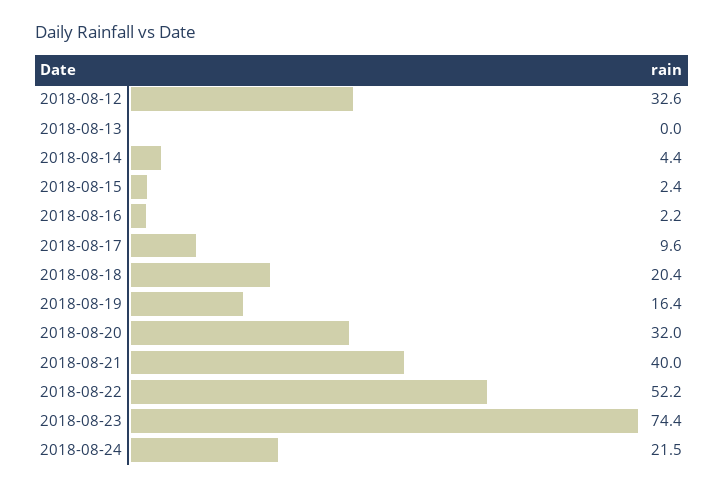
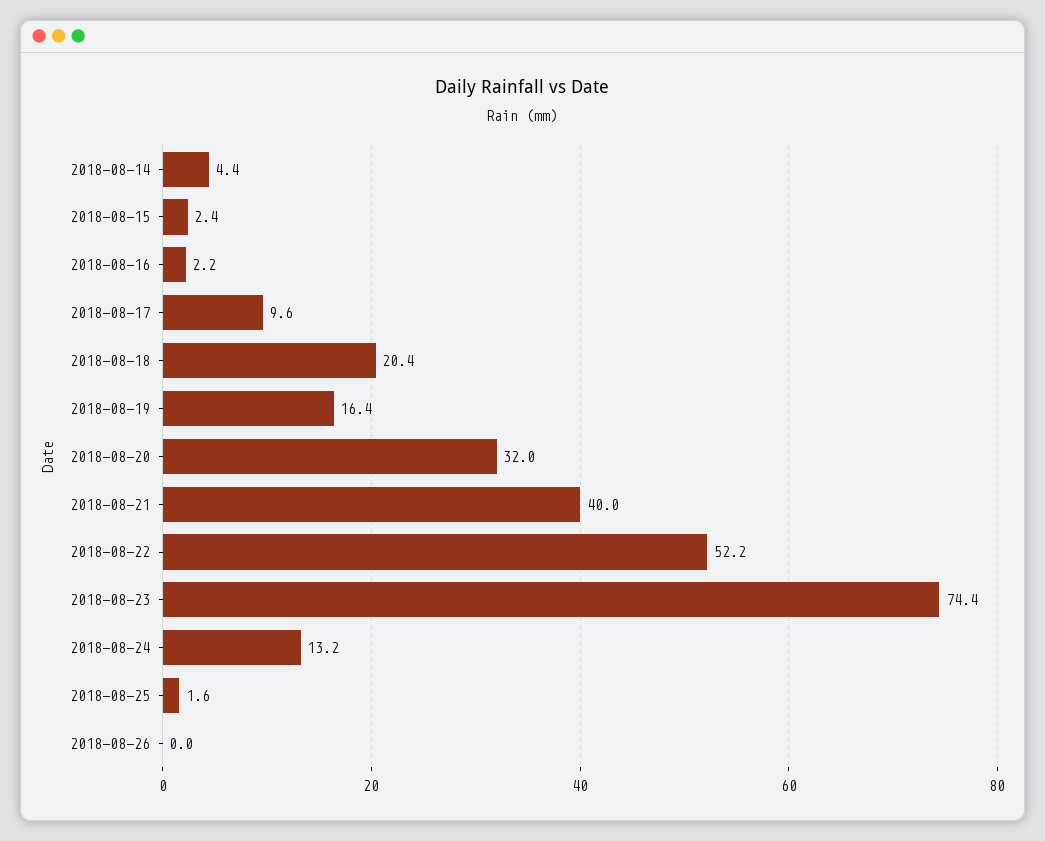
2018-08-12: 32.6 -> none
2018-08-13: 0 -> none
2018-08-24: 21.5 -> 13.2
2018-08-25: none -> 1.6
2018-08-26: none -> 0

